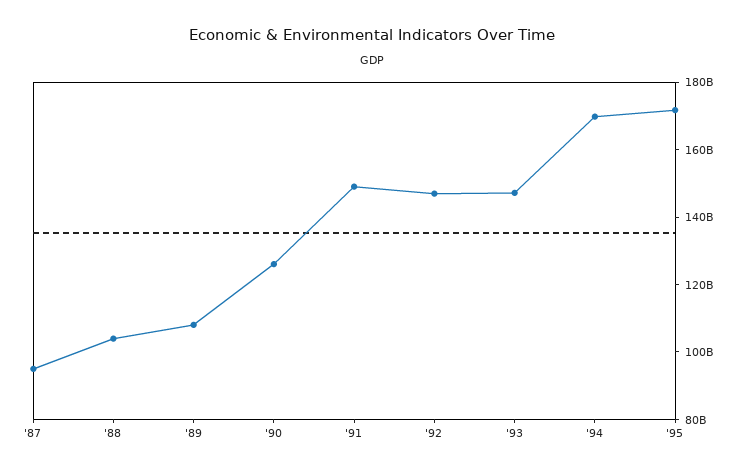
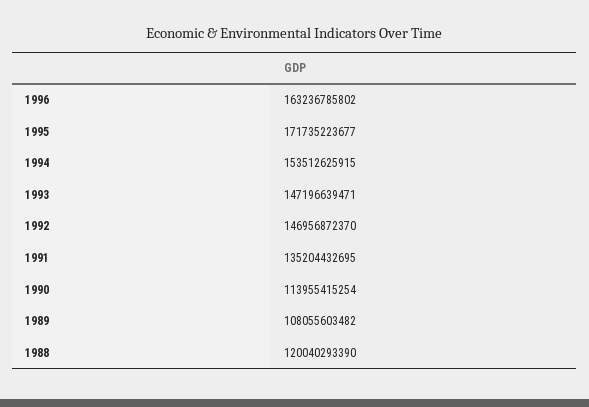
'87: 95000000000 -> none
'88: 105000000000 -> 120040293390
'90: 125000000000 -> 113955415254
'91: 150000000000 -> 135204432695
'94: 170000000000 -> 153512625915
1996: none -> 163236785802

